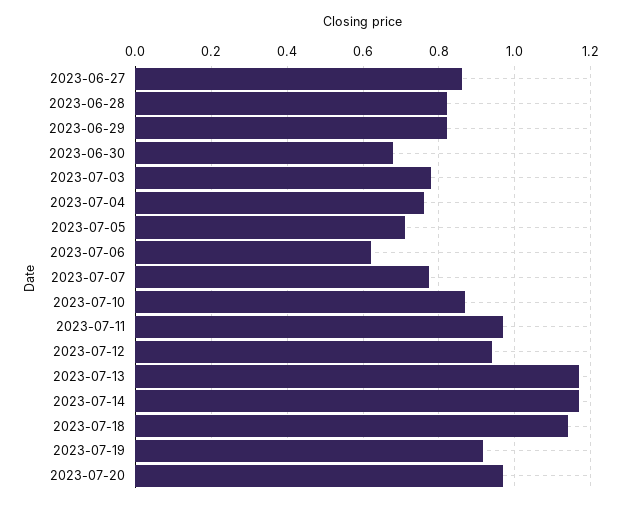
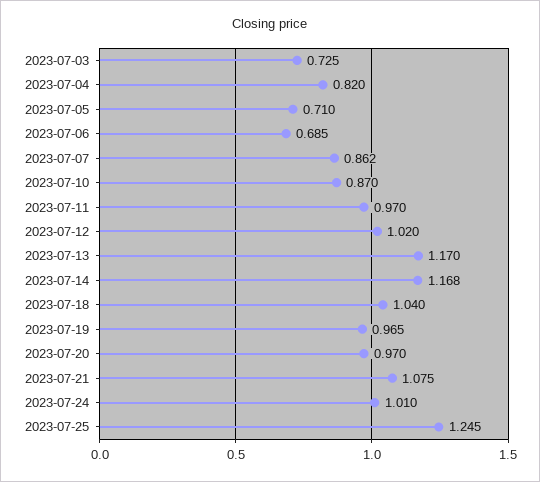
2023-06-27: 0.86 -> none
2023-06-28: 0.82 -> none
2023-06-29: 0.82 -> none
2023-06-30: 0.68 -> none
2023-07-03: 0.78 -> 0.725
2023-07-04: 0.76 -> 0.82
2023-07-06: 0.62 -> 0.685
2023-07-07: 0.78 -> 0.862
2023-07-12: 0.94 -> 1.02
2023-07-18: 1.14 -> 1.04
2023-07-19: 0.92 -> 0.965
2023-07-21: none -> 1.075
2023-07-24: none -> 1.01
2023-07-25: none -> 1.245

